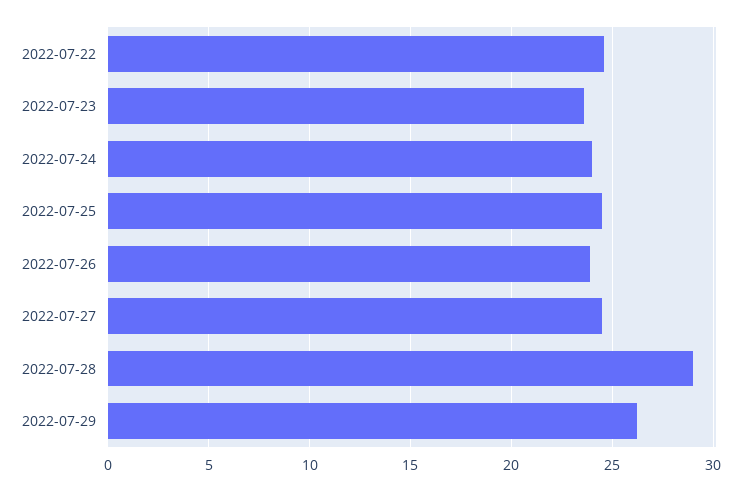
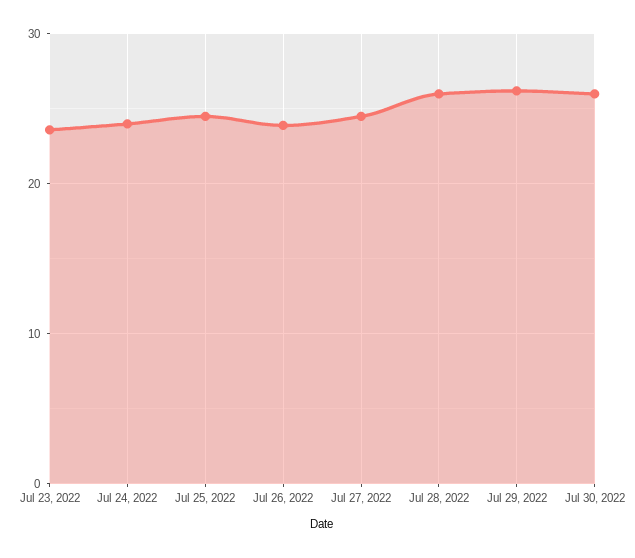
2022-07-22: 24.5 -> none
2022-07-28: 29 -> 26
Jul 30, 2022: none -> 26

